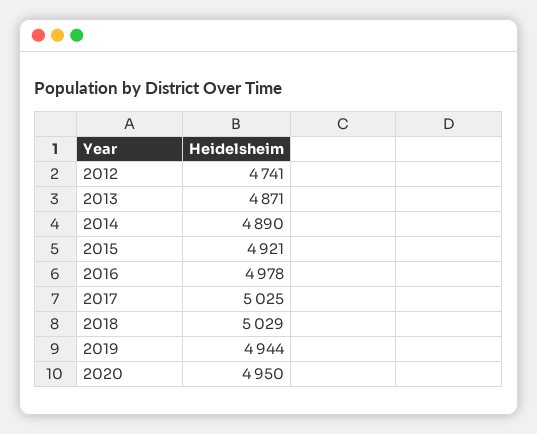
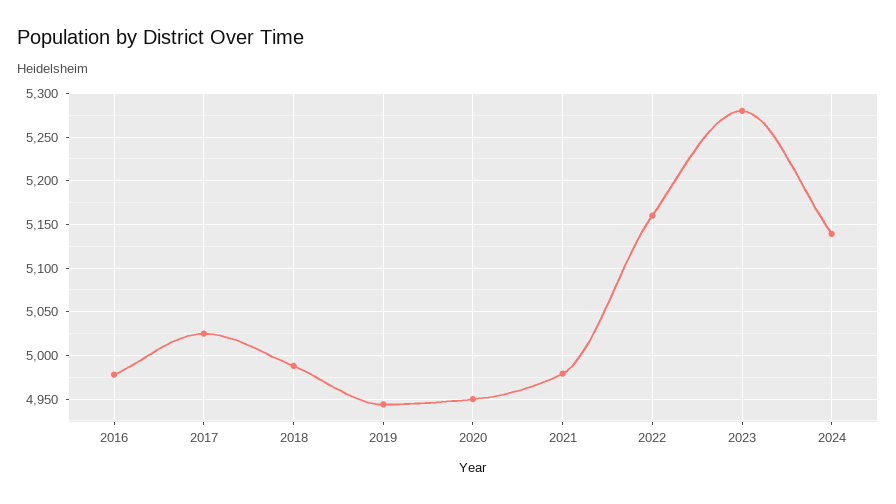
2012: 4741 -> none
2013: 4871 -> none
2014: 4890 -> none
2015: 4921 -> none
2018: 5029 -> 4990
2021: none -> 4980
2022: none -> 5160
2023: none -> 5280
2024: none -> 5140

